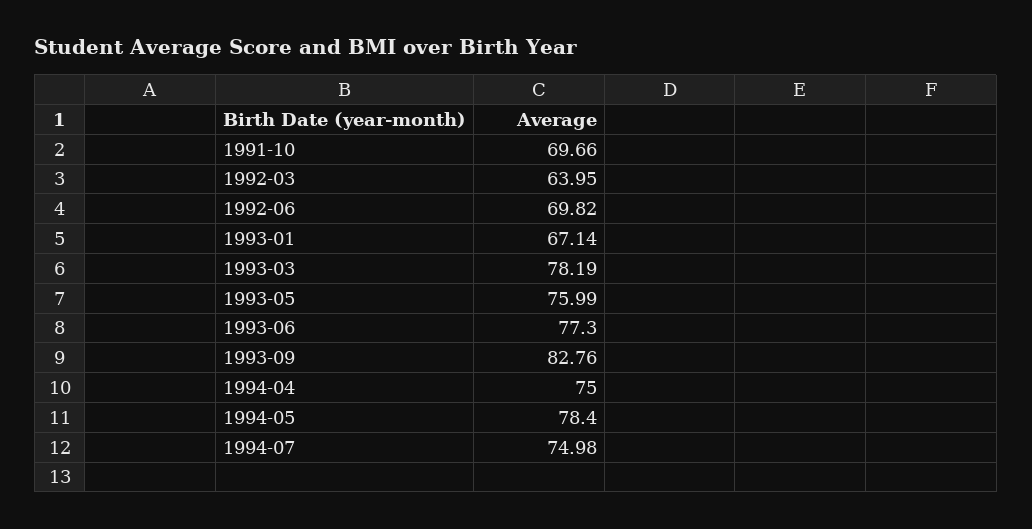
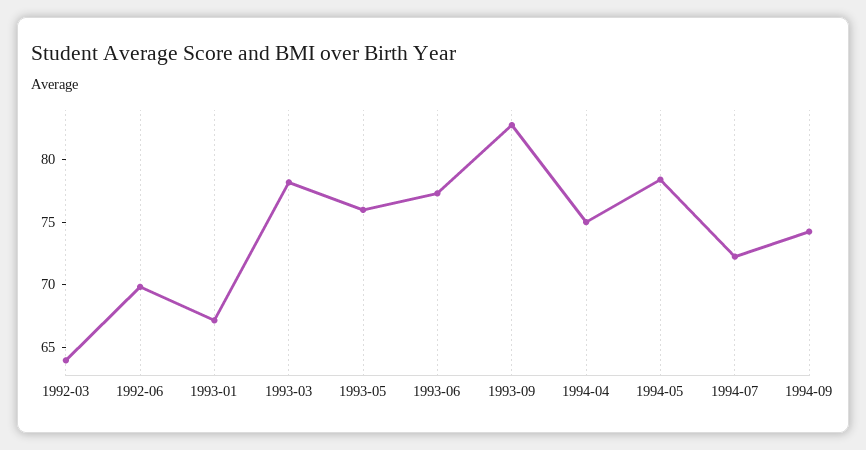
1991-10: 69.66 -> none
1994-07: 74.98 -> 72
1994-09: none -> 74

